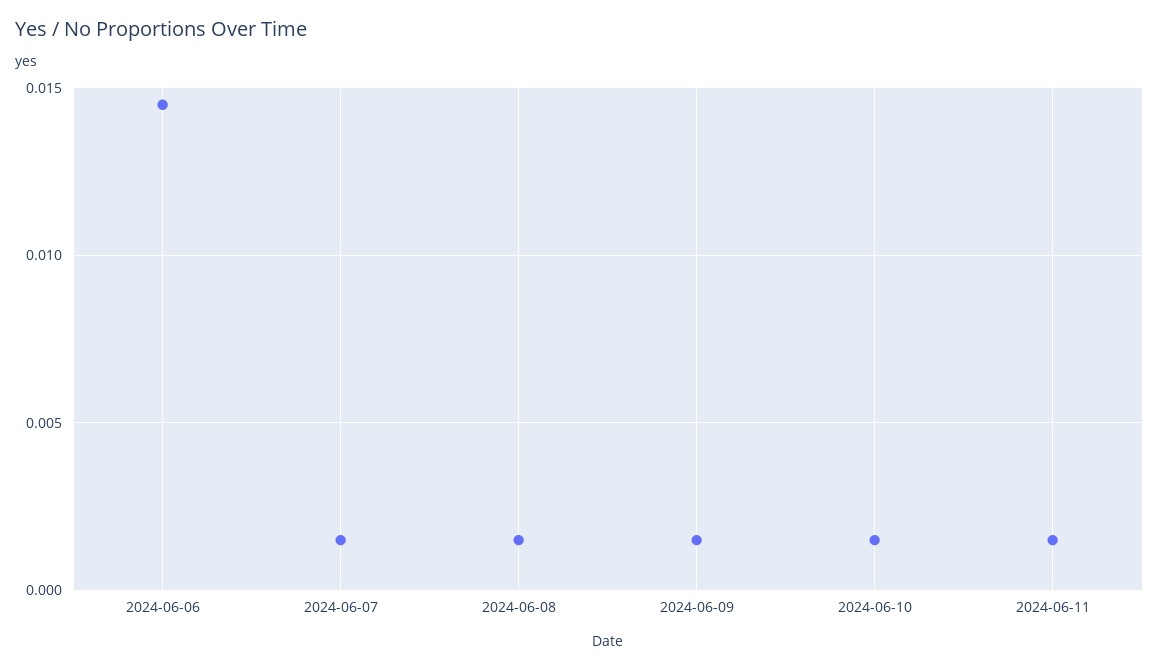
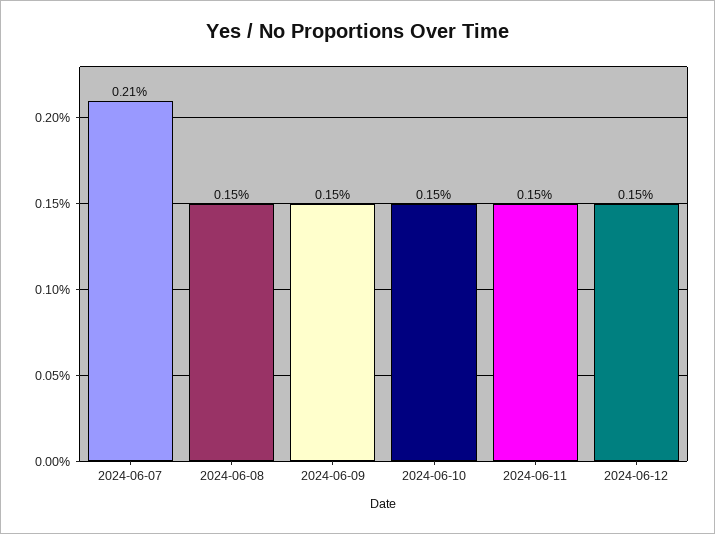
2024-06-06: 0.0145 -> none
2024-06-07: 0.0015 -> 0.0021
2024-06-12: none -> 0.0015

